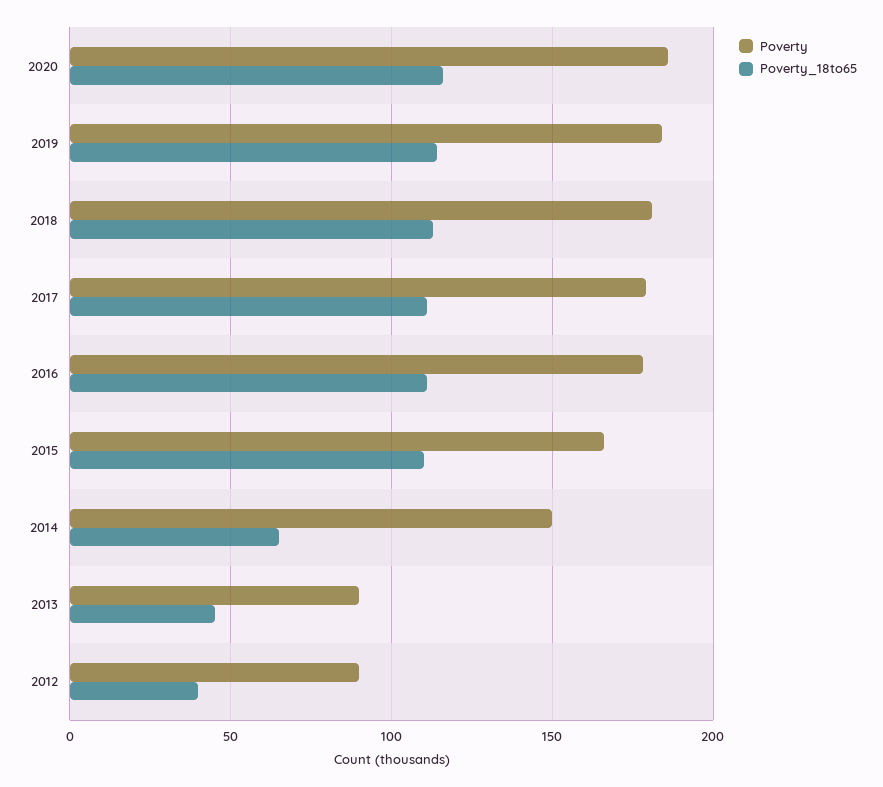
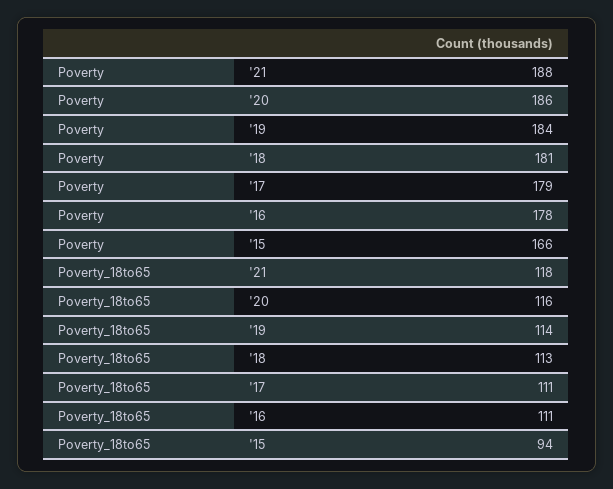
Poverty_18to65, 2015: 110 -> 94
Poverty, 2014: 150 -> none
Poverty_18to65, 2014: 65 -> none
Poverty, 2013: 90 -> none
Poverty_18to65, 2013: 45 -> none
Poverty, 2012: 90 -> none
Poverty_18to65, 2012: 40 -> none
Poverty, '21: none -> 188
Poverty_18to65, '21: none -> 118

